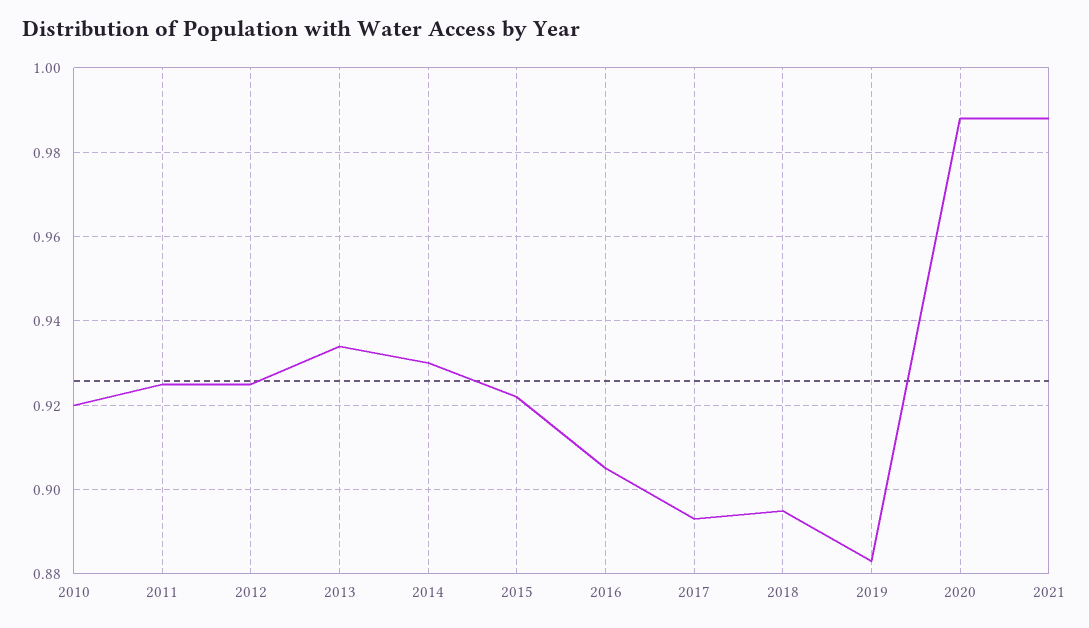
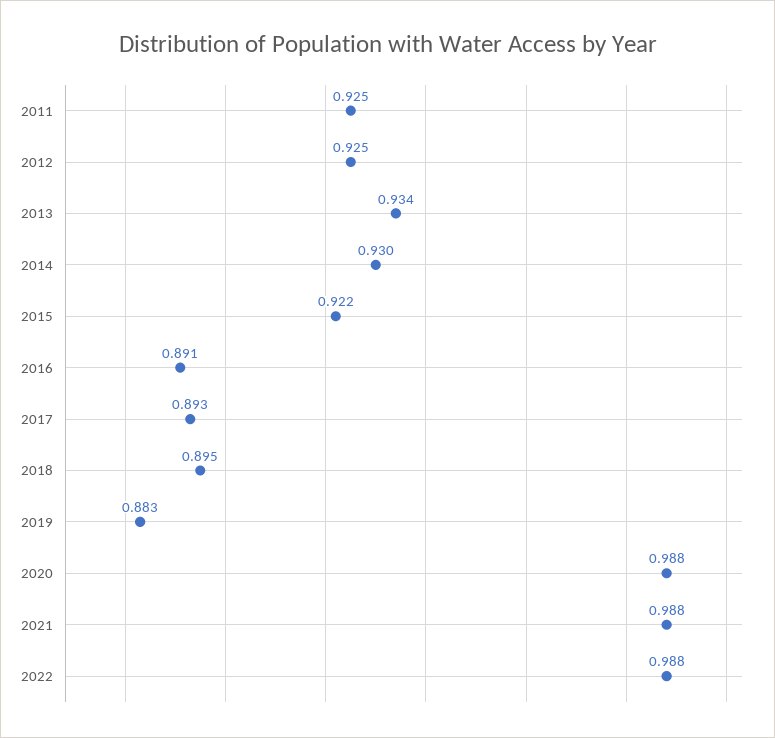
2010: 0.92 -> none
2016: 0.905 -> 0.891
2022: none -> 0.988

